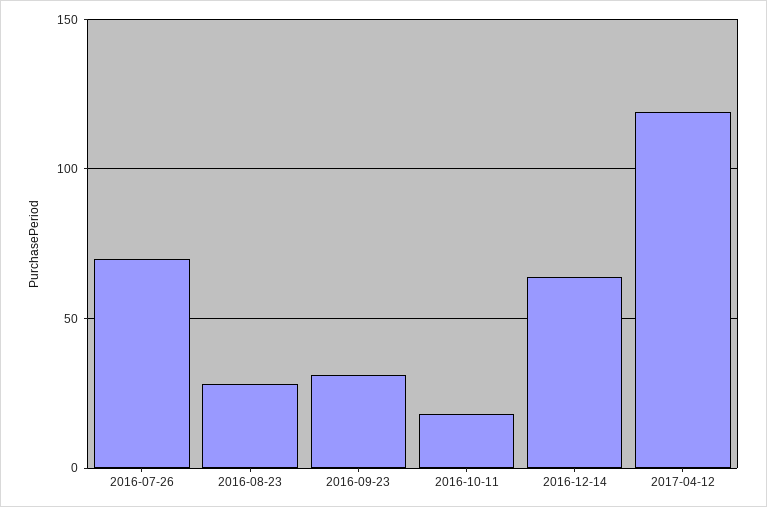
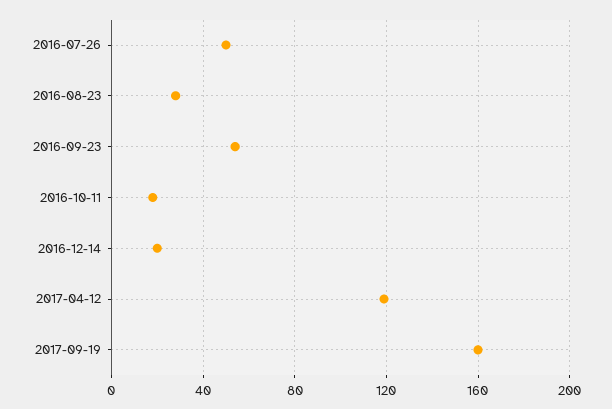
2016-07-26: 70 -> 50
2016-09-23: 30 -> 55
2016-12-14: 65 -> 20
2017-09-19: none -> 160

